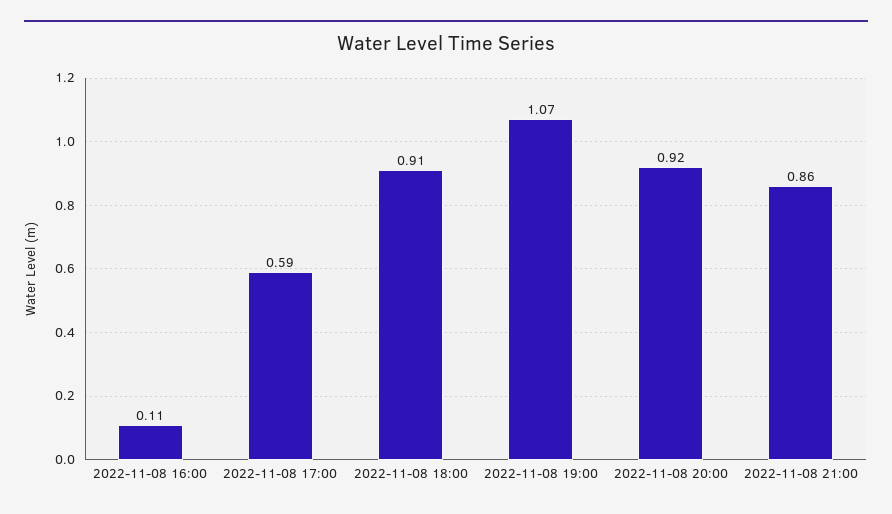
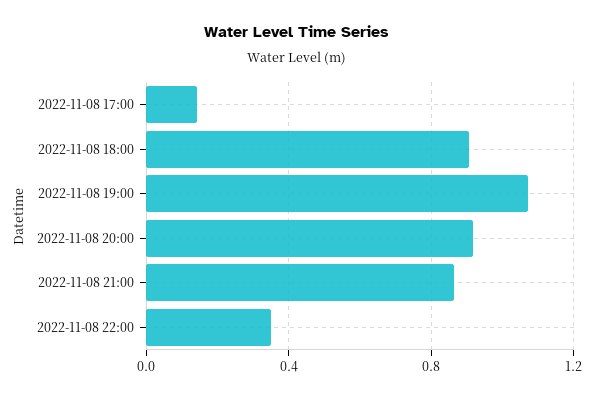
2022-11-08 16:00: 0.11 -> none
2022-11-08 17:00: 0.59 -> 0.15
2022-11-08 22:00: none -> 0.35

